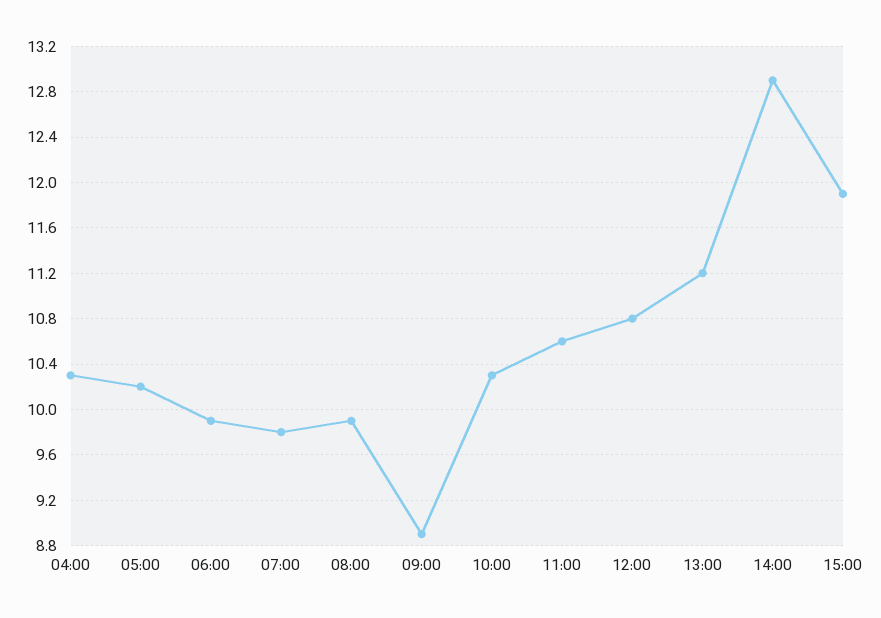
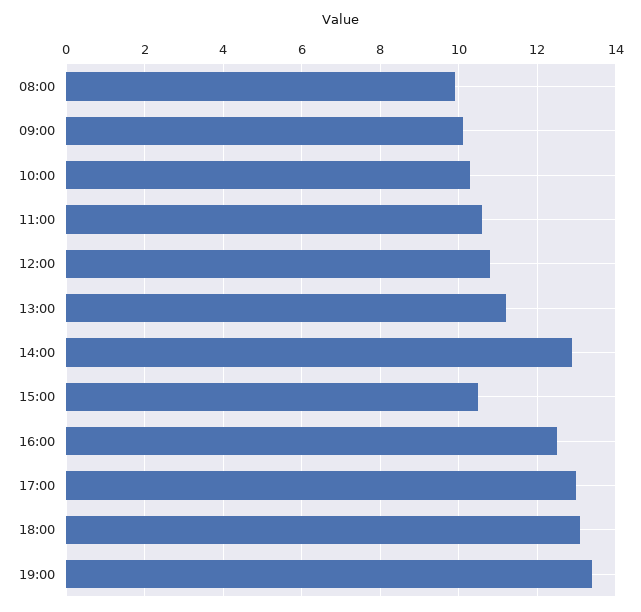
04:00: 10.3 -> none
05:00: 10.2 -> none
06:00: 9.9 -> none
07:00: 9.8 -> none
09:00: 8.9 -> 10
15:00: 11.9 -> 10.5
16:00: none -> 12.5
17:00: none -> 13
18:00: none -> 13
19:00: none -> 13.5

